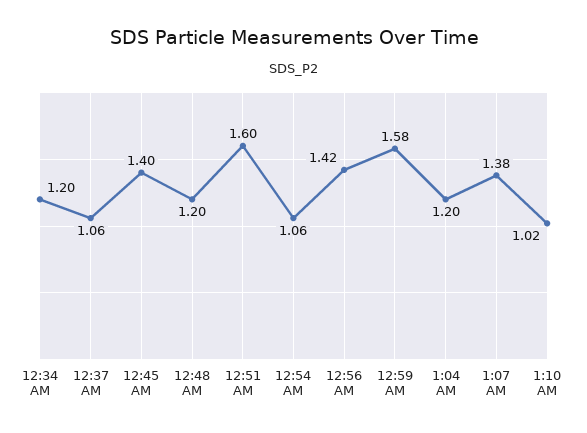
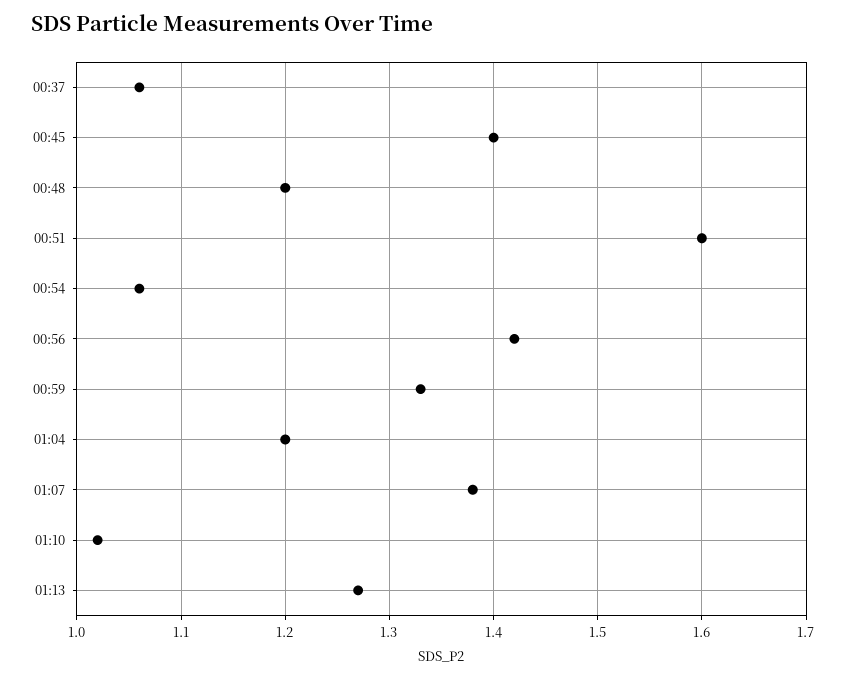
12:34 AM: 1.2 -> none
12:59 AM: 1.58 -> 1.33
01:13: none -> 1.27

